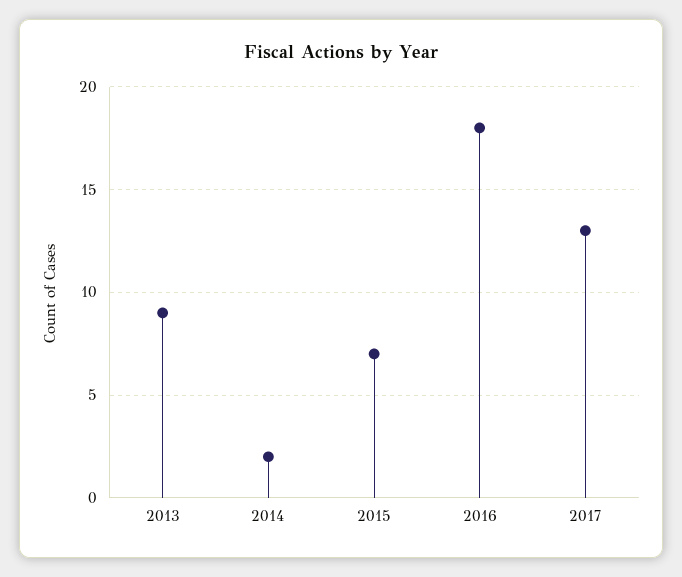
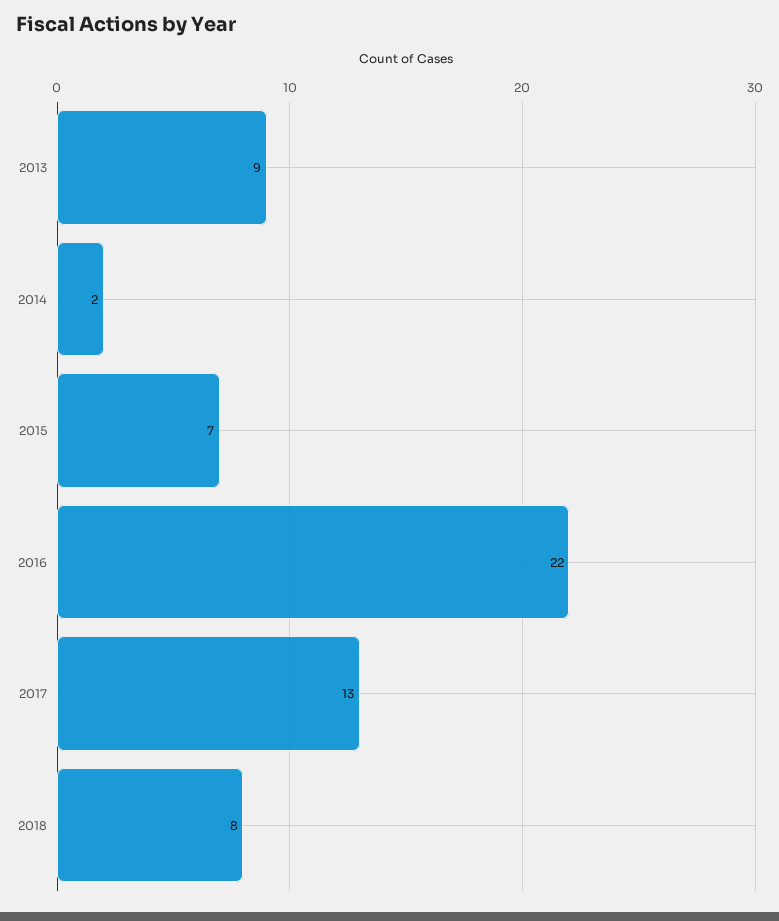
2016: 18 -> 22
2018: none -> 8

